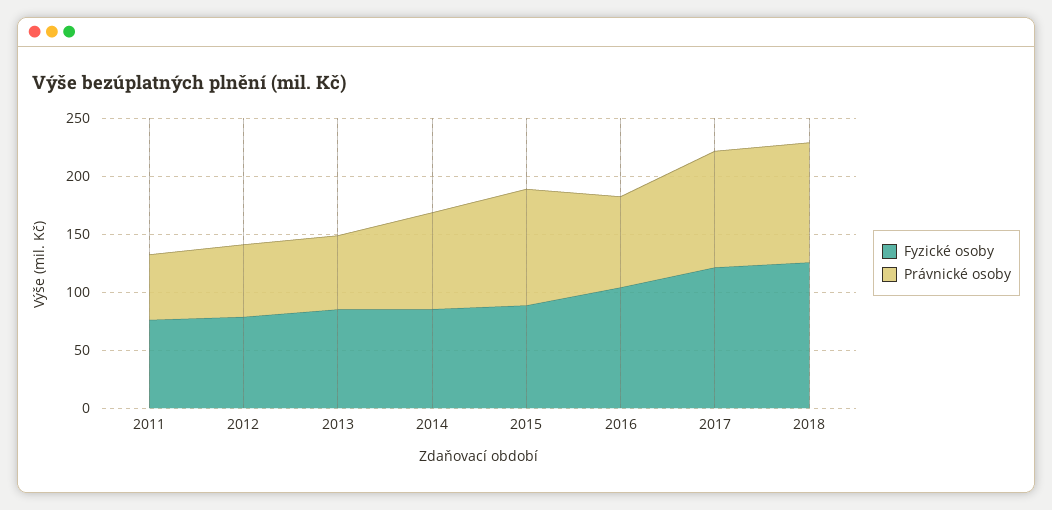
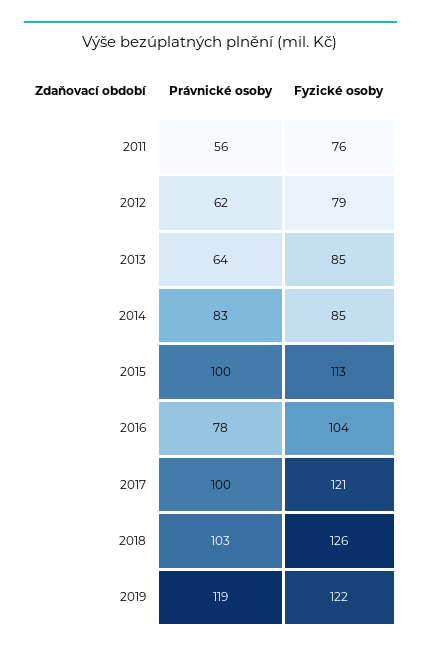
Fyzické osoby, 2015: 90 -> 113
Právnické osoby, 2019: none -> 119
Fyzické osoby, 2019: none -> 122

